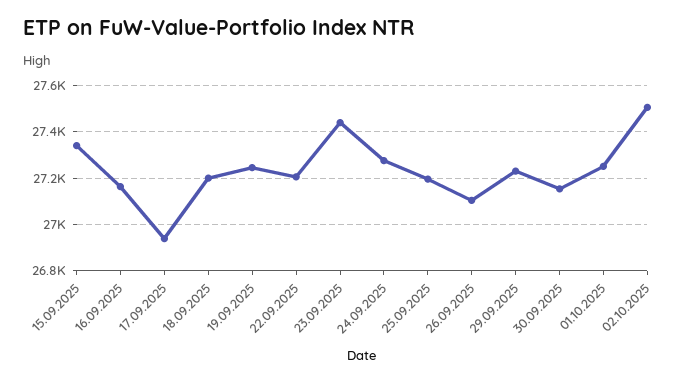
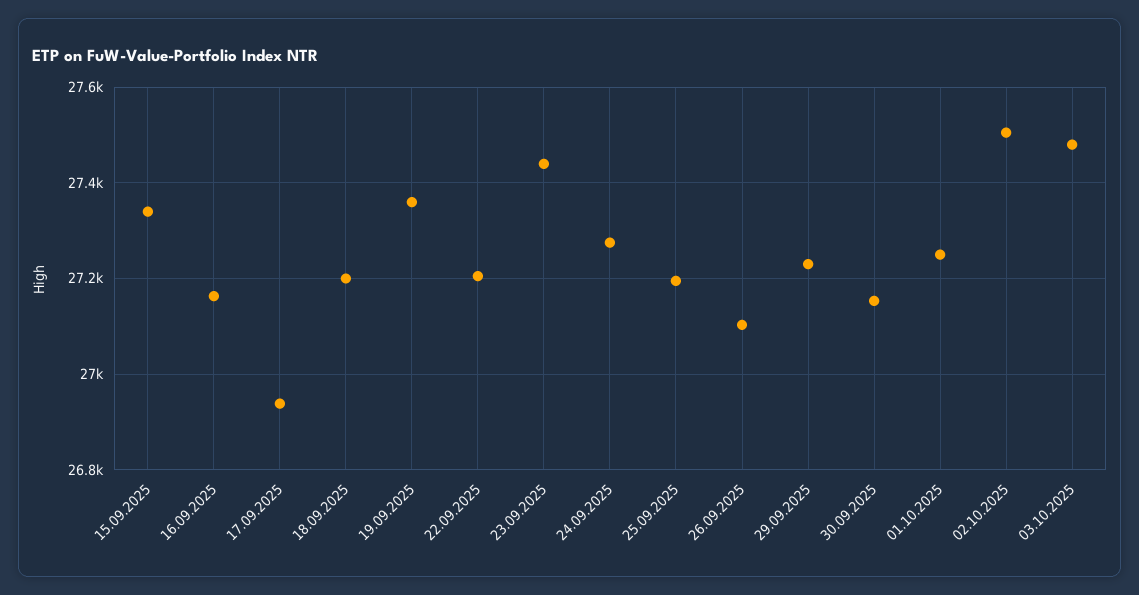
19.09.2025: 27250 -> 27360
03.10.2025: none -> 27480

